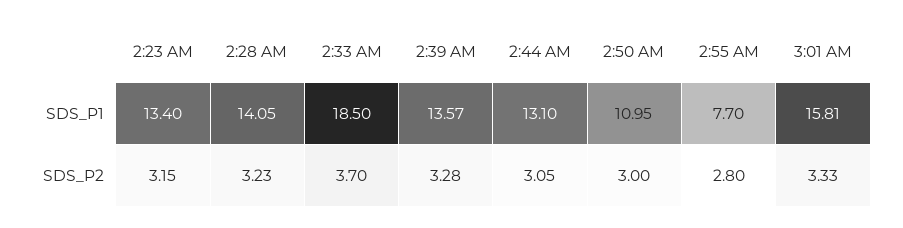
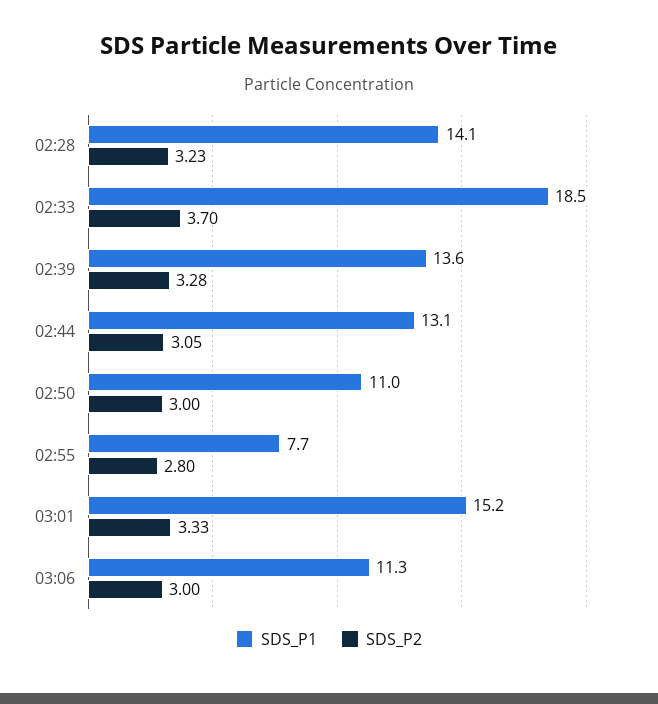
SDS_P1, 2:23 AM: 13.4 -> none
SDS_P1, 3:01 AM: 15.81 -> 15.2
SDS_P2, 2:23 AM: 3.15 -> none
SDS_P1, 03:06: none -> 11.3
SDS_P2, 03:06: none -> 3

